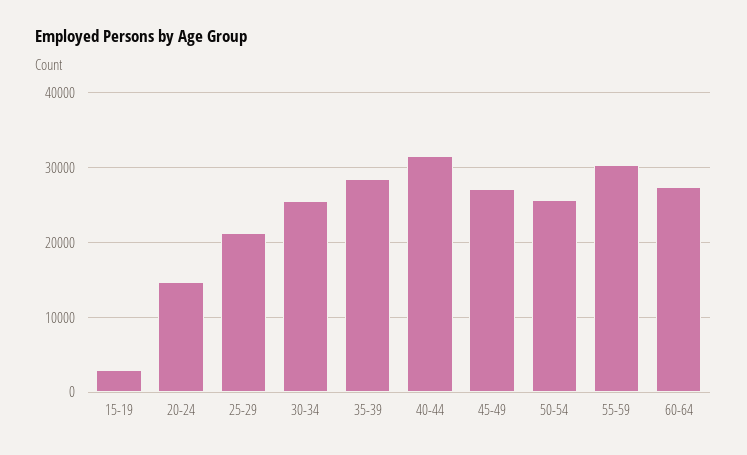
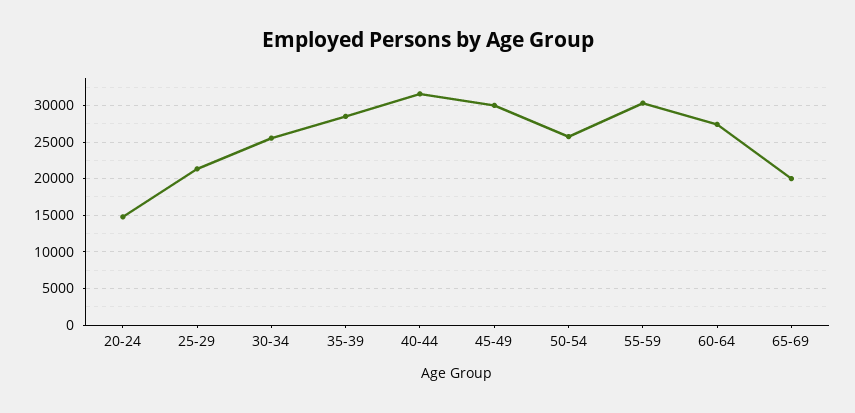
15-19: 3000 -> none
45-49: 27000 -> 30000
65-69: none -> 20000

